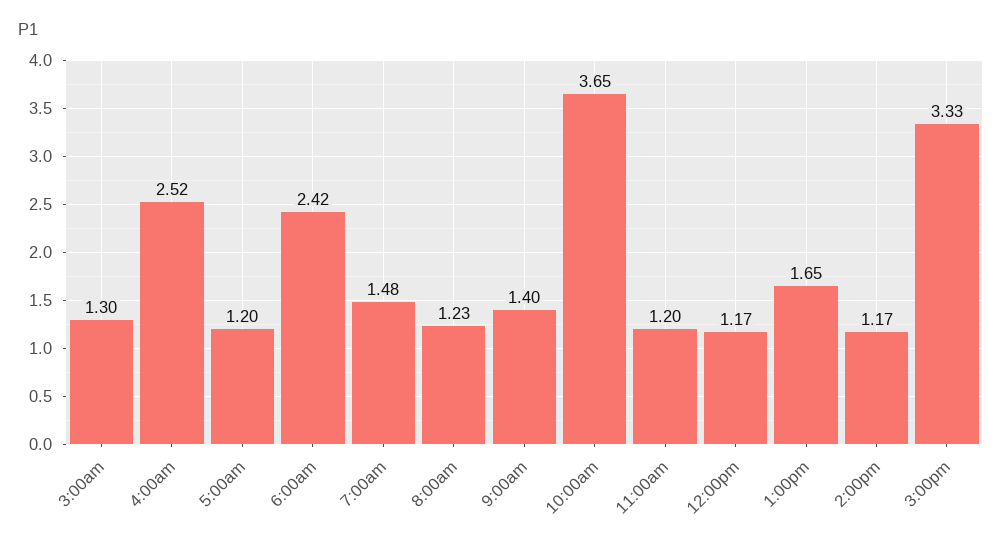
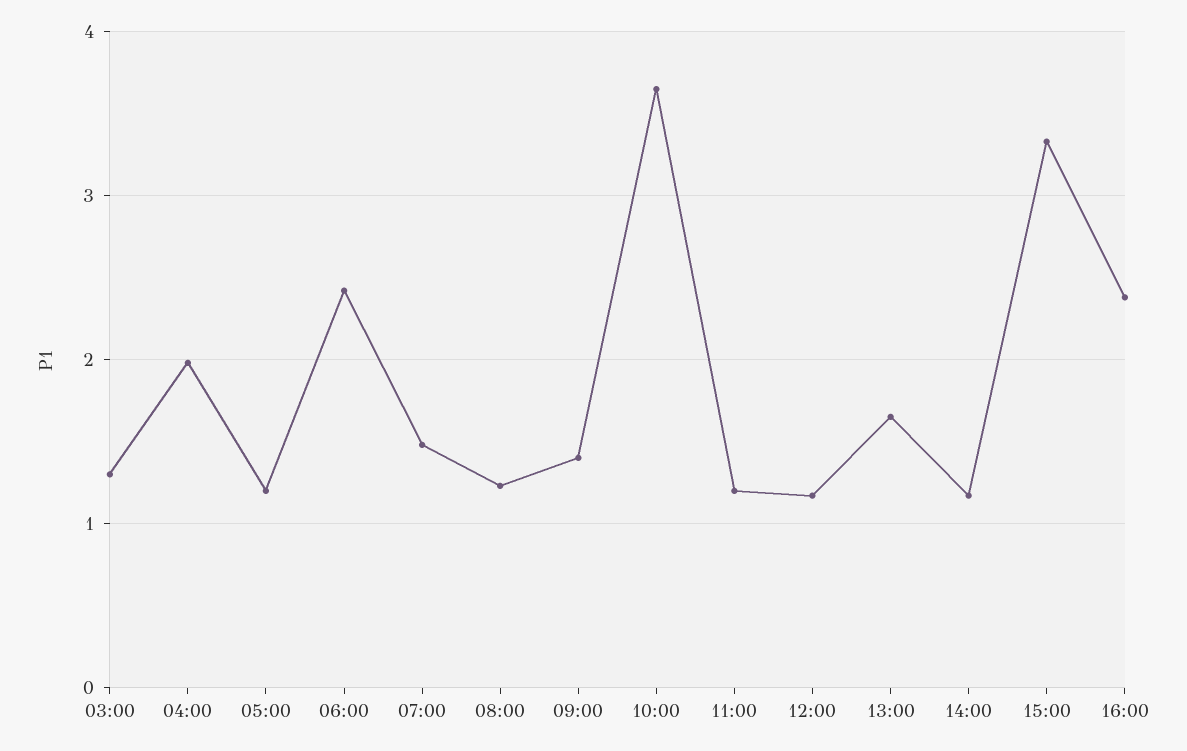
4:00am: 2.52 -> 2
16:00: none -> 2.4

